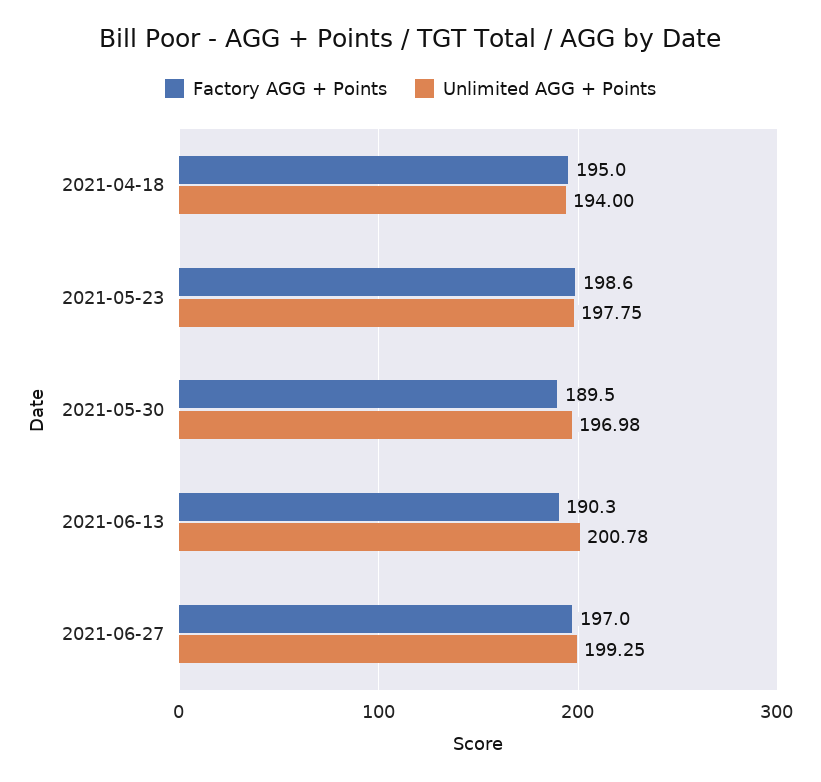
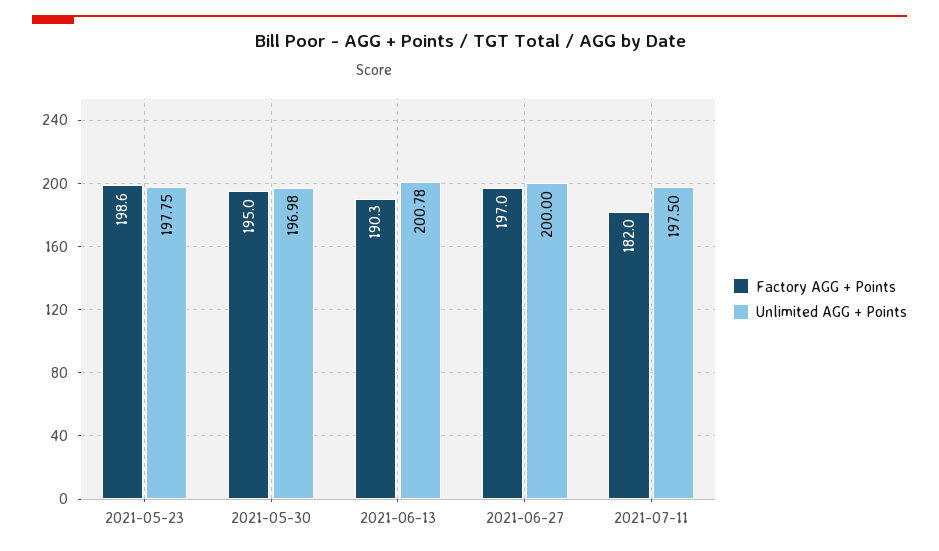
Factory AGG + Points, 2021-04-18: 195 -> none
Unlimited AGG + Points, 2021-04-18: 194 -> none
Factory AGG + Points, 2021-05-30: 189.5 -> 195
Unlimited AGG + Points, 2021-06-27: 199.25 -> 200
Factory AGG + Points, 2021-07-11: none -> 182
Unlimited AGG + Points, 2021-07-11: none -> 197.5

